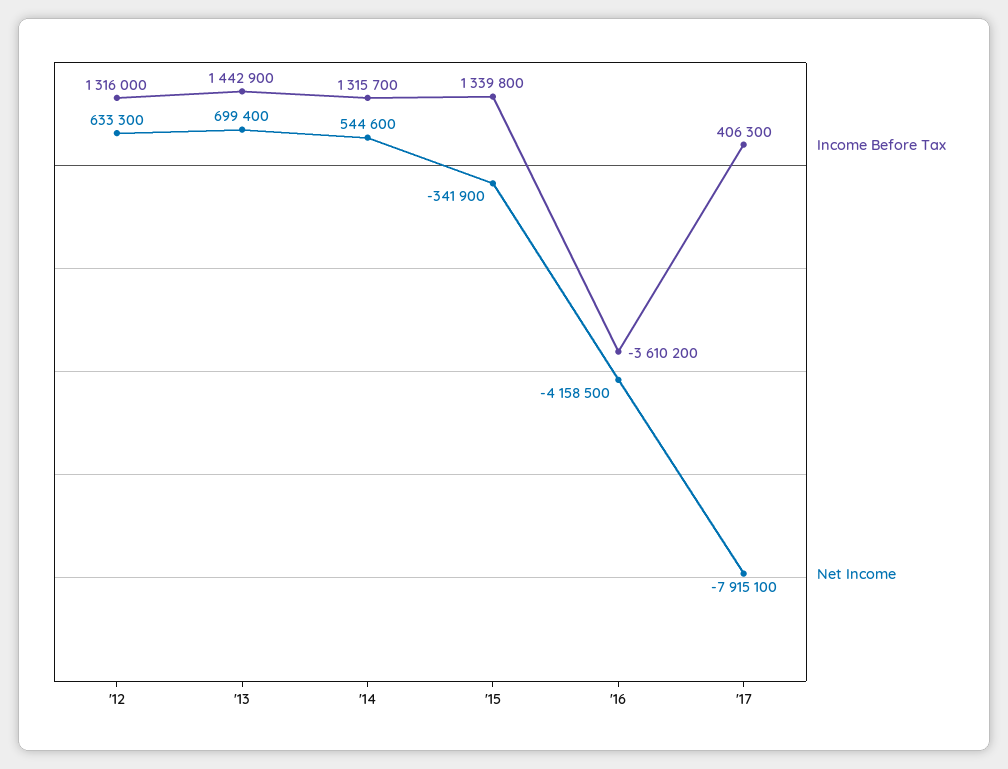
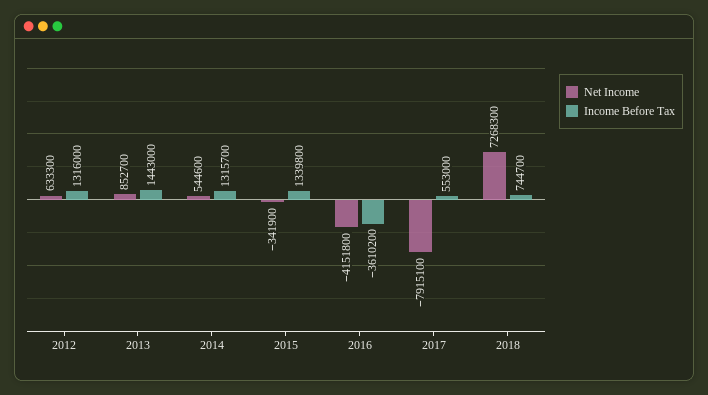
Income Before Tax, '13: 1442900 -> 1443000
Net Income, '13: 699400 -> 852700
Net Income, '16: -4158500 -> -4151800
Income Before Tax, '17: 406300 -> 553000
Net Income, 2018: none -> 7268300
Income Before Tax, 2018: none -> 744700

